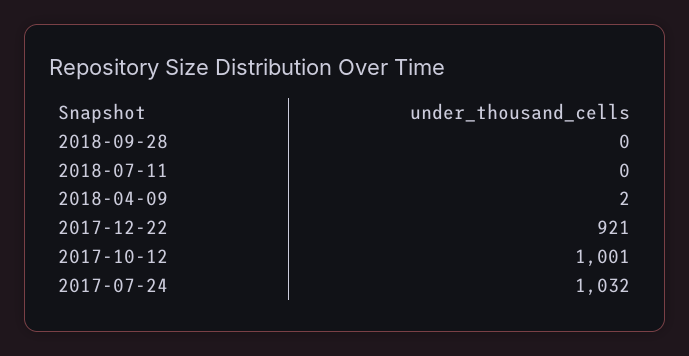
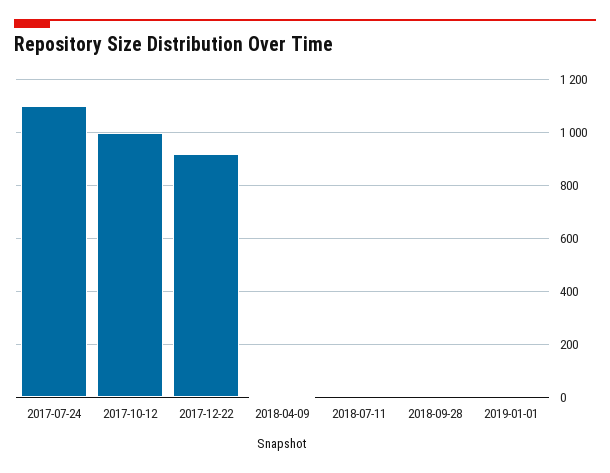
2017-07-24: 1032 -> 1100
2019-01-01: none -> 0

